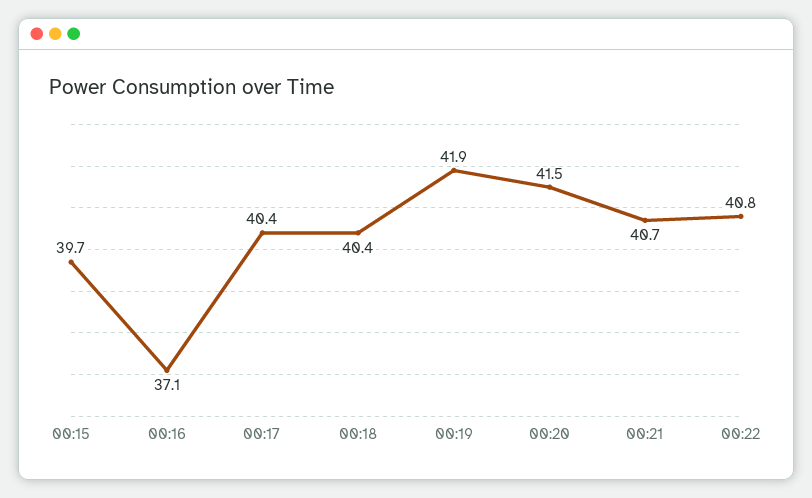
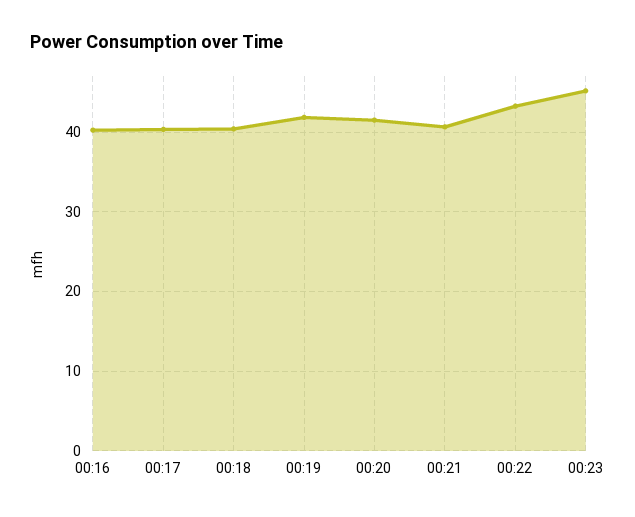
00:15: 39.7 -> none
00:16: 37.1 -> 40
00:22: 40.8 -> 43
00:23: none -> 45

